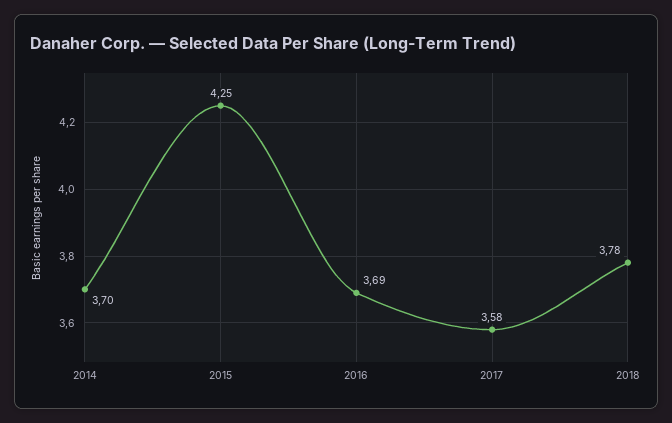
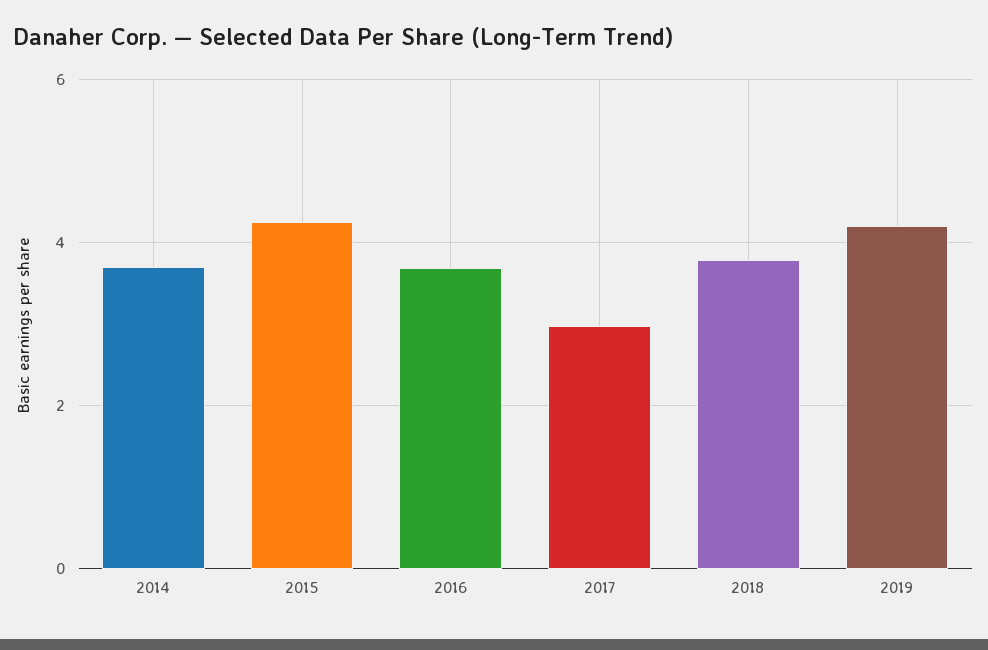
2017: 3.58 -> 3
2019: none -> 4.2

